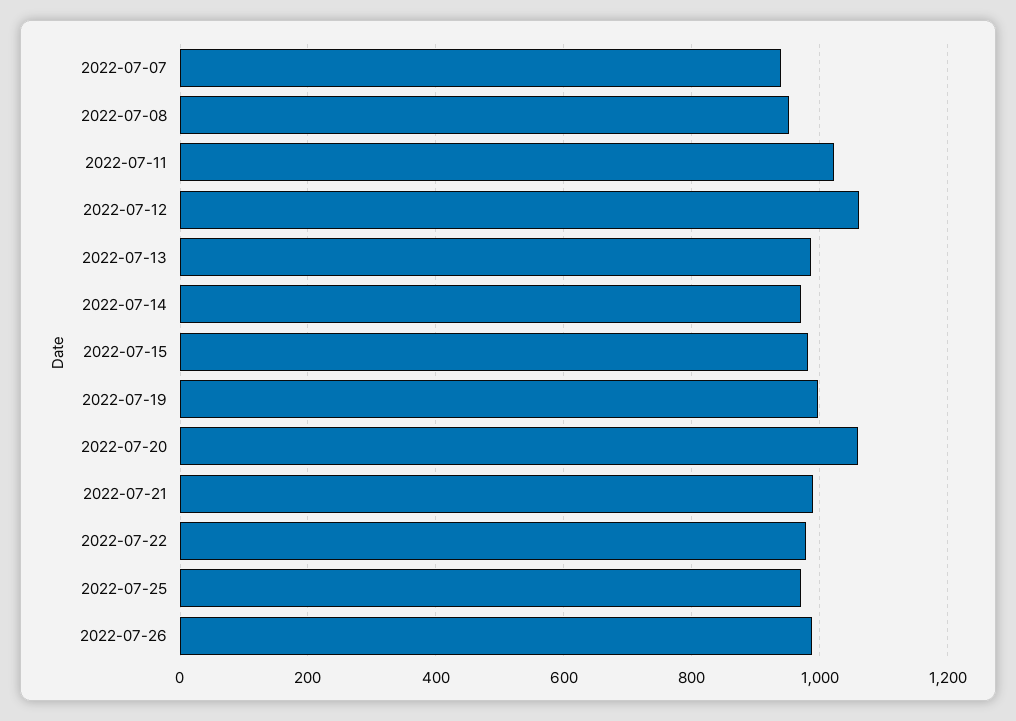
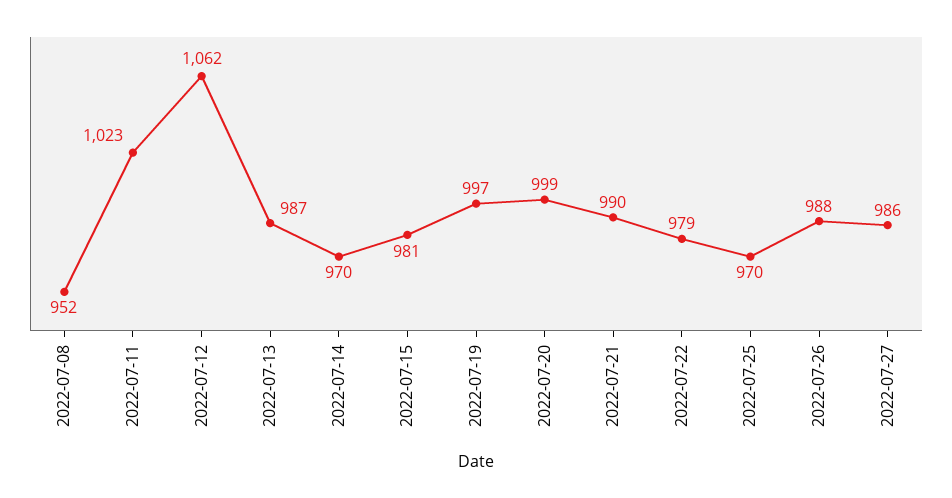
2022-07-07: 940 -> none
2022-07-20: 1060 -> 999
2022-07-27: none -> 986

